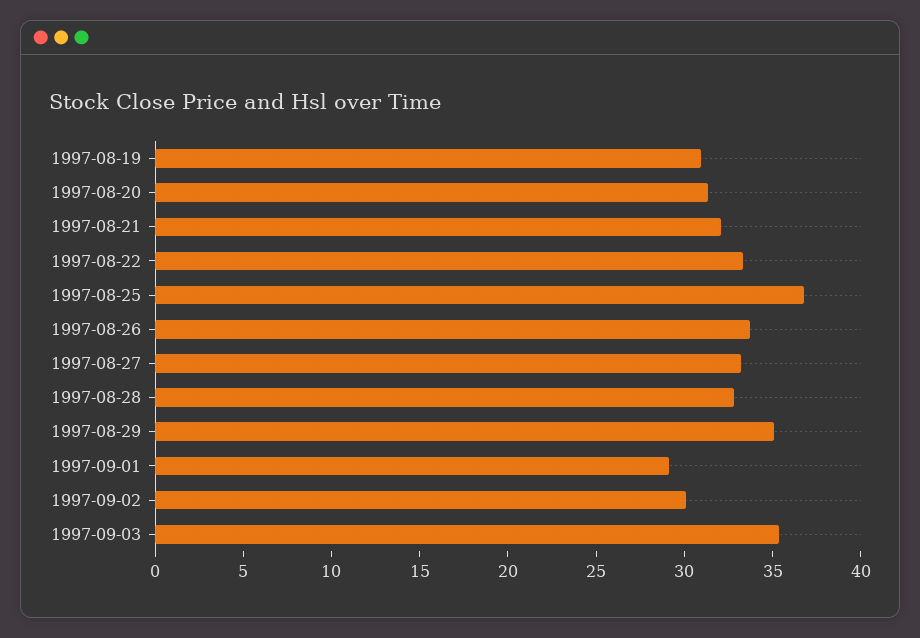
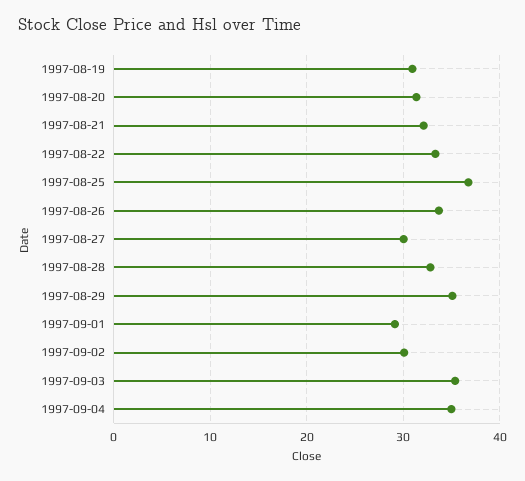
1997-08-27: 33 -> 30
1997-09-04: none -> 35

